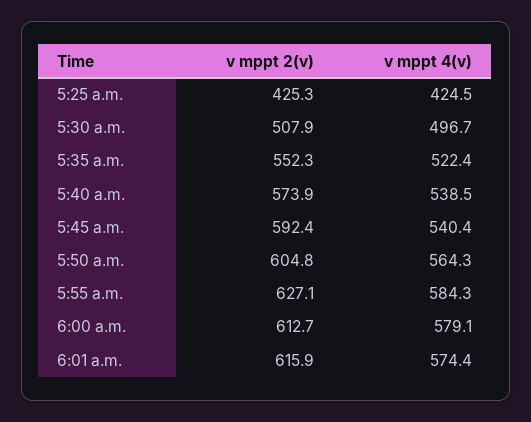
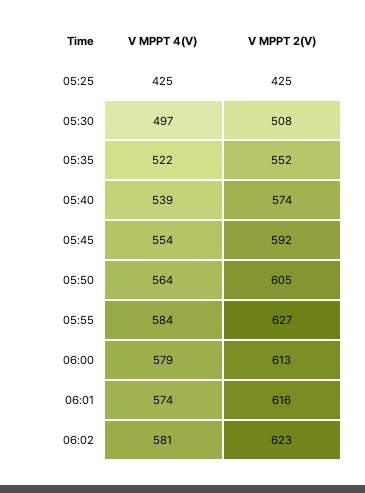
v mppt 4(v), 5:45 a.m.: 540.4 -> 554
v mppt 4(v), 06:02: none -> 581
v mppt 2(v), 06:02: none -> 623

